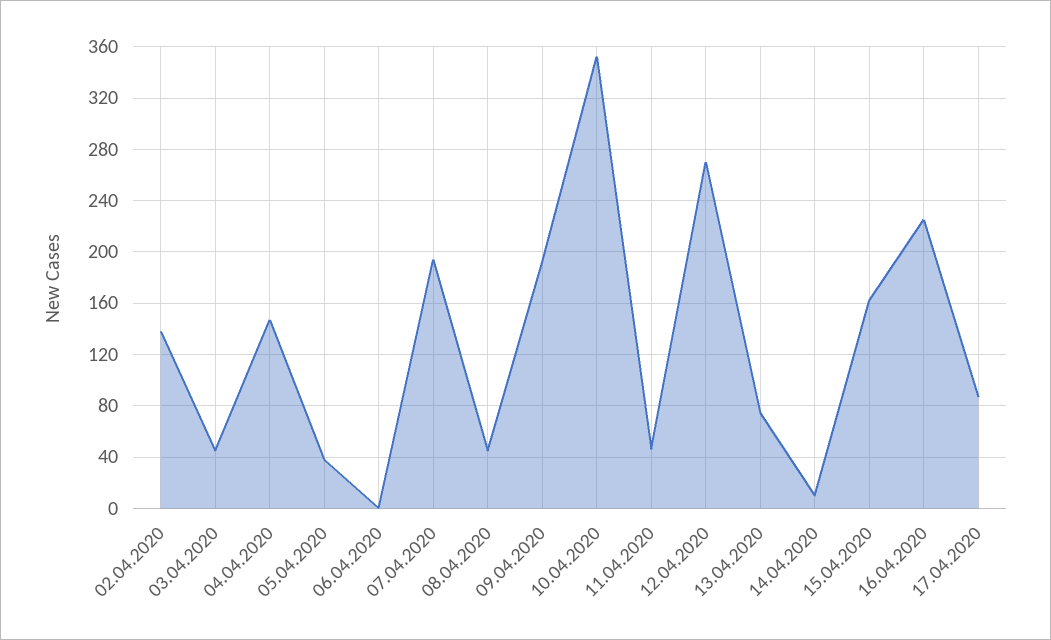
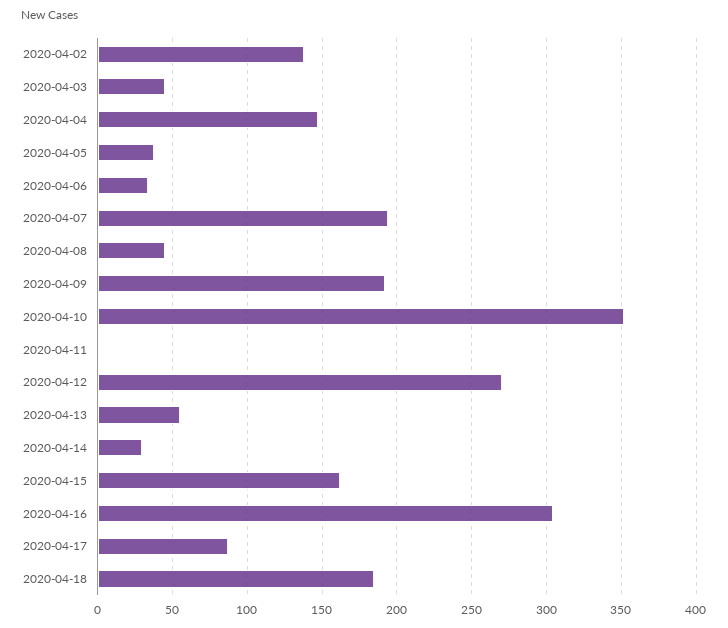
06.04.2020: 0 -> 35
11.04.2020: 45 -> 0
13.04.2020: 75 -> 55
14.04.2020: 10 -> 30
16.04.2020: 225 -> 305
2020-04-18: none -> 185

